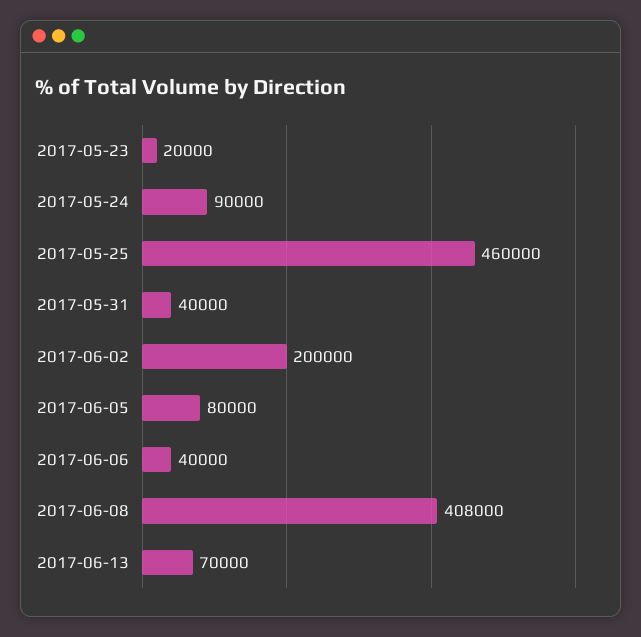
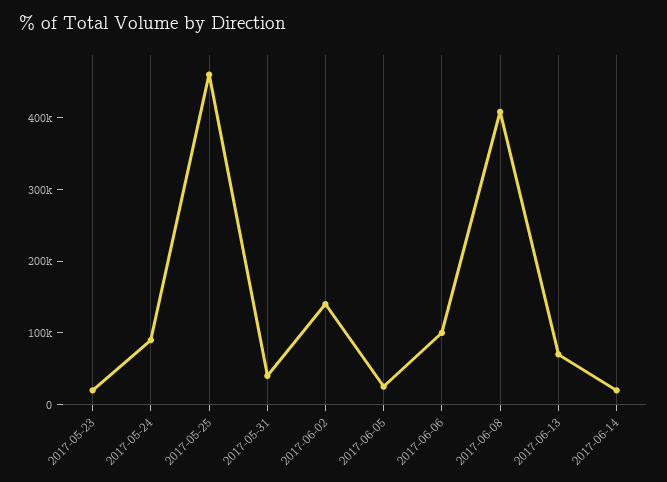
2017-06-02: 200000 -> 140000
2017-06-05: 80000 -> 20000
2017-06-06: 40000 -> 100000
2017-06-14: none -> 20000

